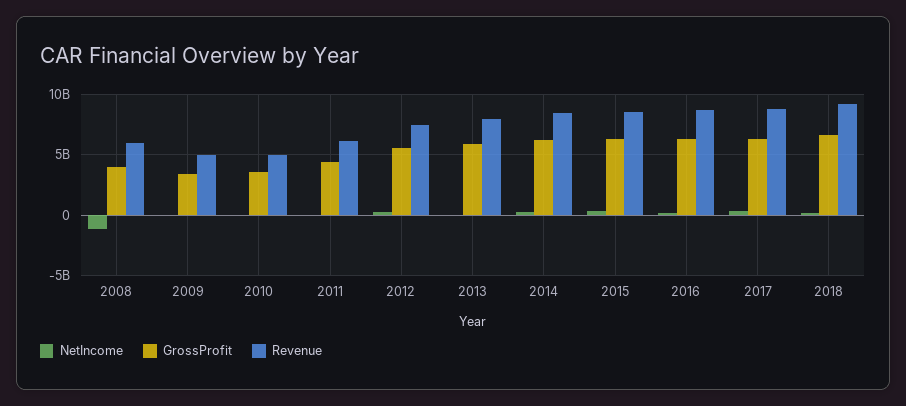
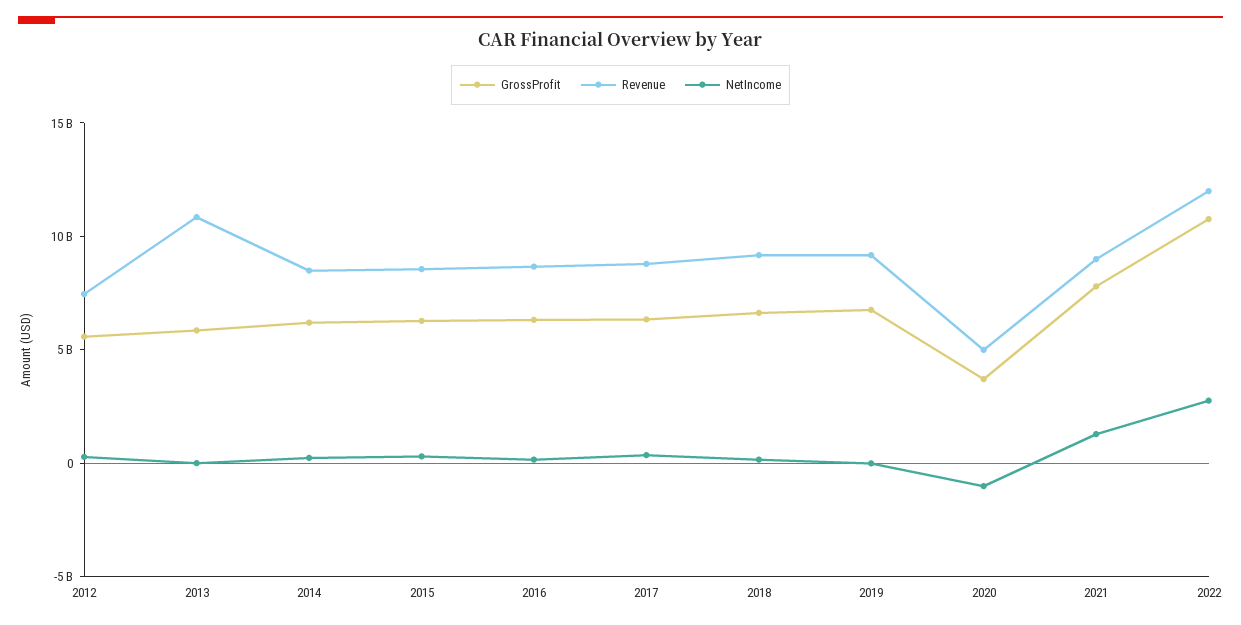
NetIncome, 2008: -1000000000 -> none
GrossProfit, 2008: 4000000000 -> none
Revenue, 2008: 6000000000 -> none
NetIncome, 2009: 0 -> none
GrossProfit, 2009: 3500000000 -> none
Revenue, 2009: 5000000000 -> none
NetIncome, 2010: 0 -> none
GrossProfit, 2010: 3500000000 -> none
Revenue, 2010: 5000000000 -> none
NetIncome, 2011: 0 -> none
GrossProfit, 2011: 4500000000 -> none
Revenue, 2011: 6000000000 -> none
Revenue, 2013: 8000000000 -> 11000000000
GrossProfit, 2019: none -> 7000000000
Revenue, 2019: none -> 9000000000
NetIncome, 2019: none -> 0
GrossProfit, 2020: none -> 4000000000
Revenue, 2020: none -> 5000000000
NetIncome, 2020: none -> -1000000000
GrossProfit, 2021: none -> 8000000000
Revenue, 2021: none -> 9000000000
NetIncome, 2021: none -> 1000000000
GrossProfit, 2022: none -> 11000000000
Revenue, 2022: none -> 12000000000
NetIncome, 2022: none -> 3000000000

